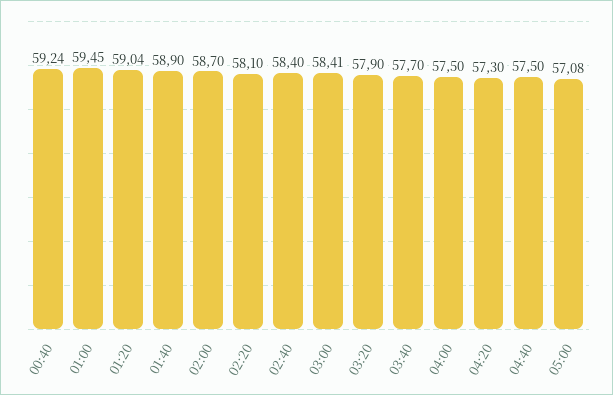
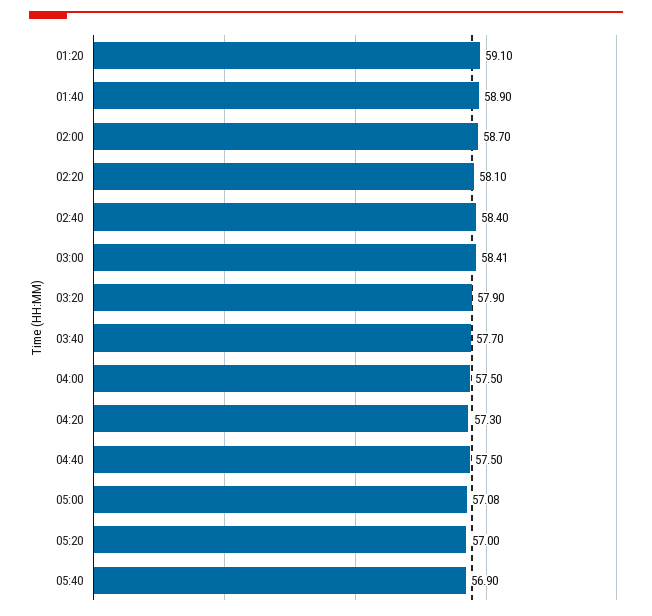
00:40: 59.24 -> none
01:00: 59.45 -> none
01:20: 59.04 -> 59.1
05:20: none -> 57
05:40: none -> 56.9

